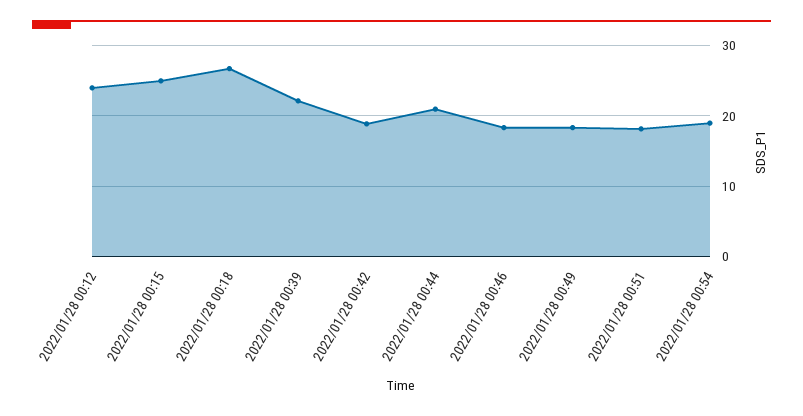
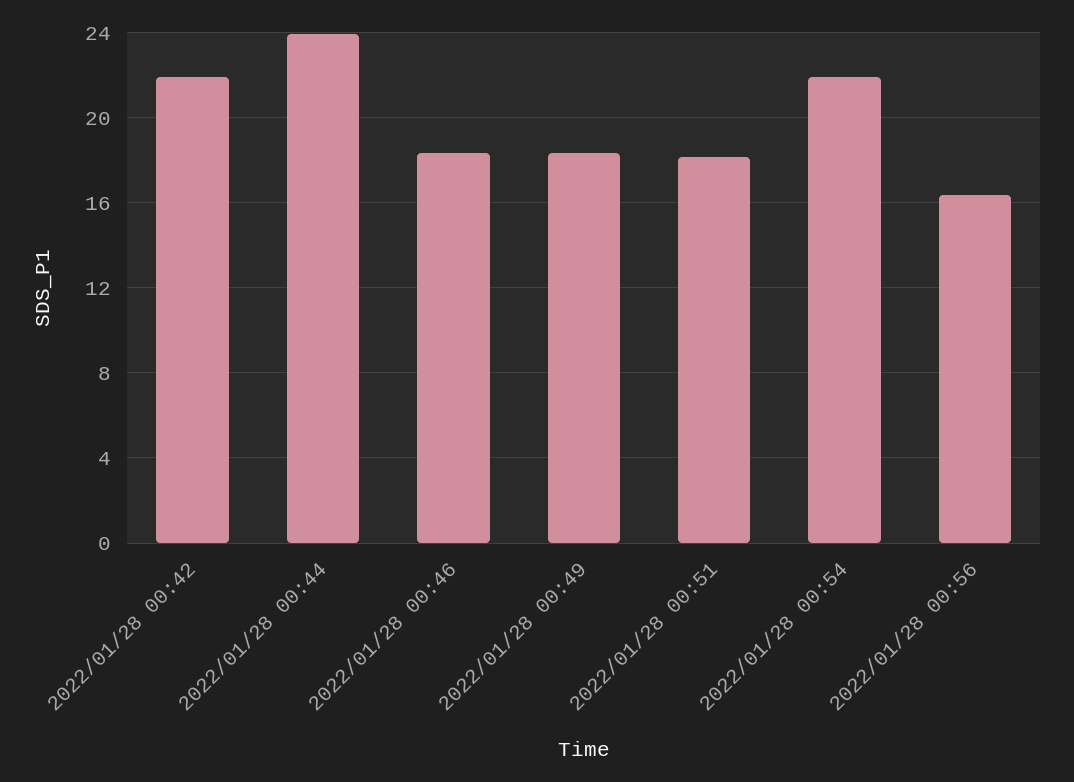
2022/01/28 00:12: 24 -> none
2022/01/28 00:15: 25 -> none
2022/01/28 00:18: 27 -> none
2022/01/28 00:39: 22 -> none
2022/01/28 00:42: 19 -> 22
2022/01/28 00:44: 21 -> 24
2022/01/28 00:54: 19 -> 22
2022/01/28 00:56: none -> 16.5

